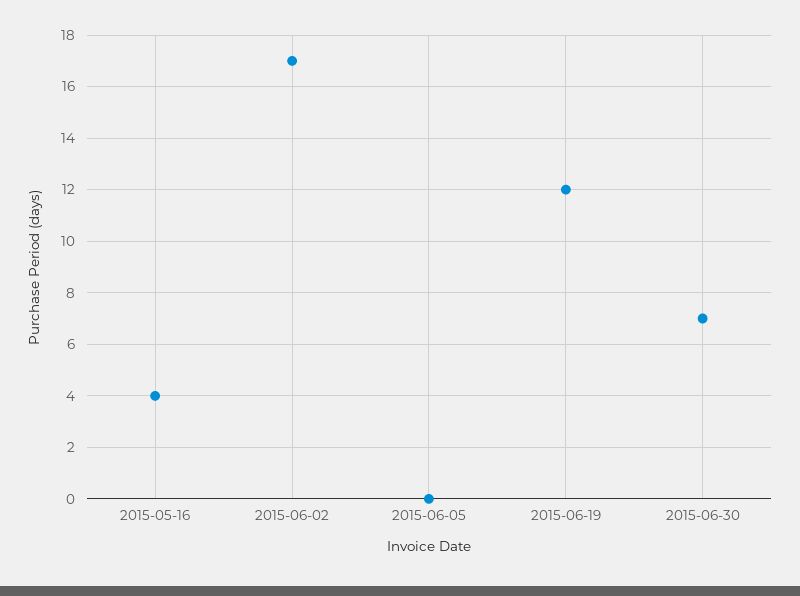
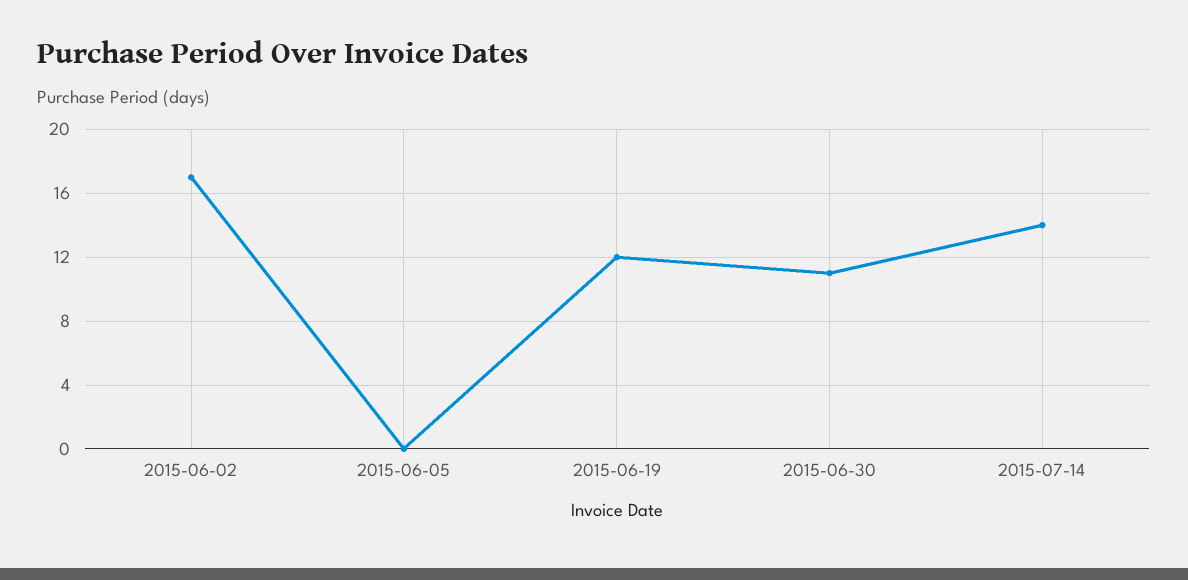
2015-05-16: 4 -> none
2015-06-30: 7 -> 11
2015-07-14: none -> 14

